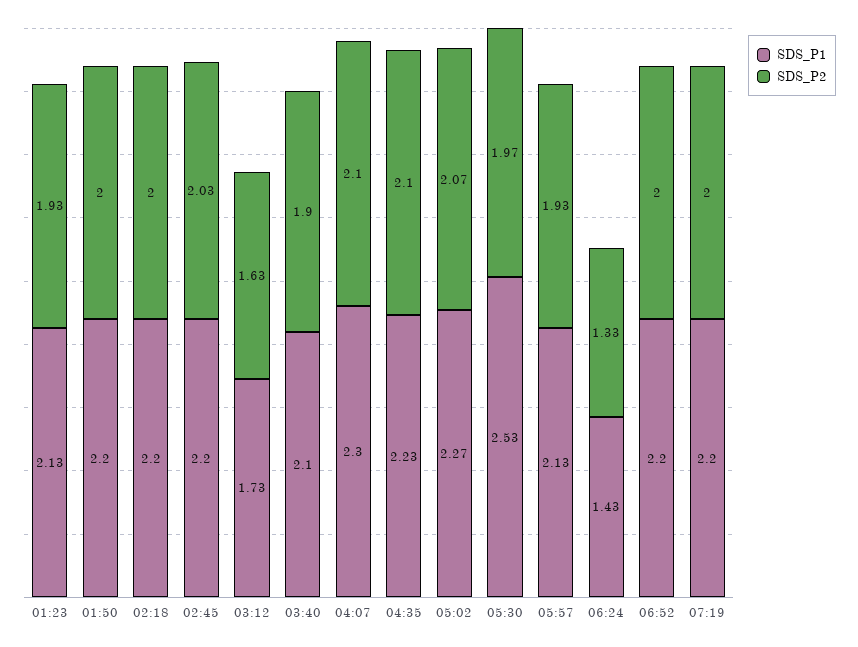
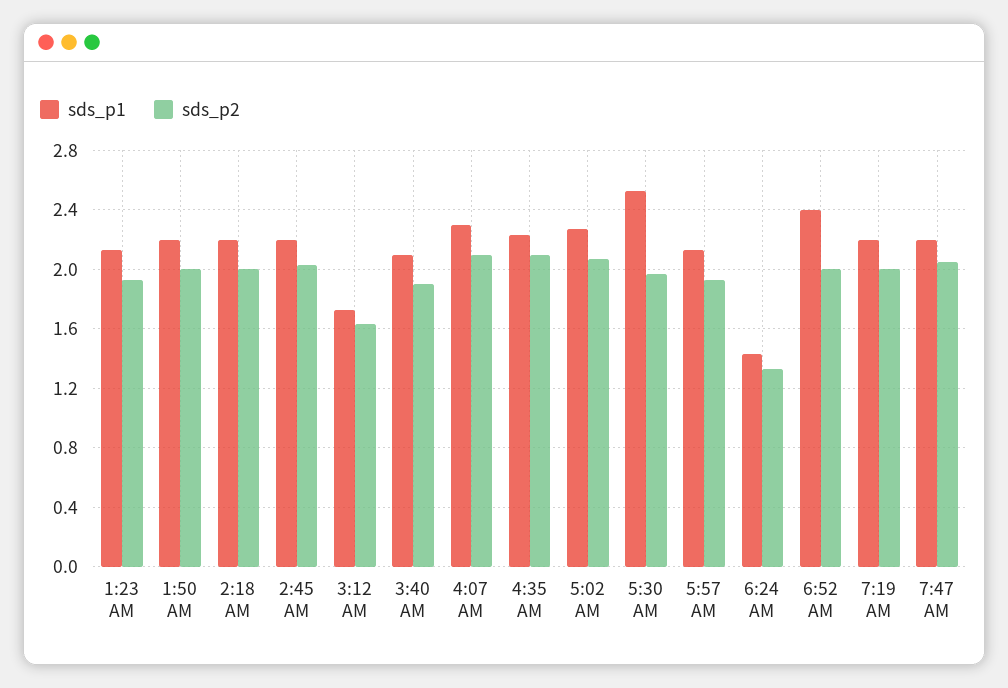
SDS_P1, 06:52: 2.2 -> 2.4
SDS_P1, 7:47 AM: none -> 2.2
SDS_P2, 7:47 AM: none -> 2.05

